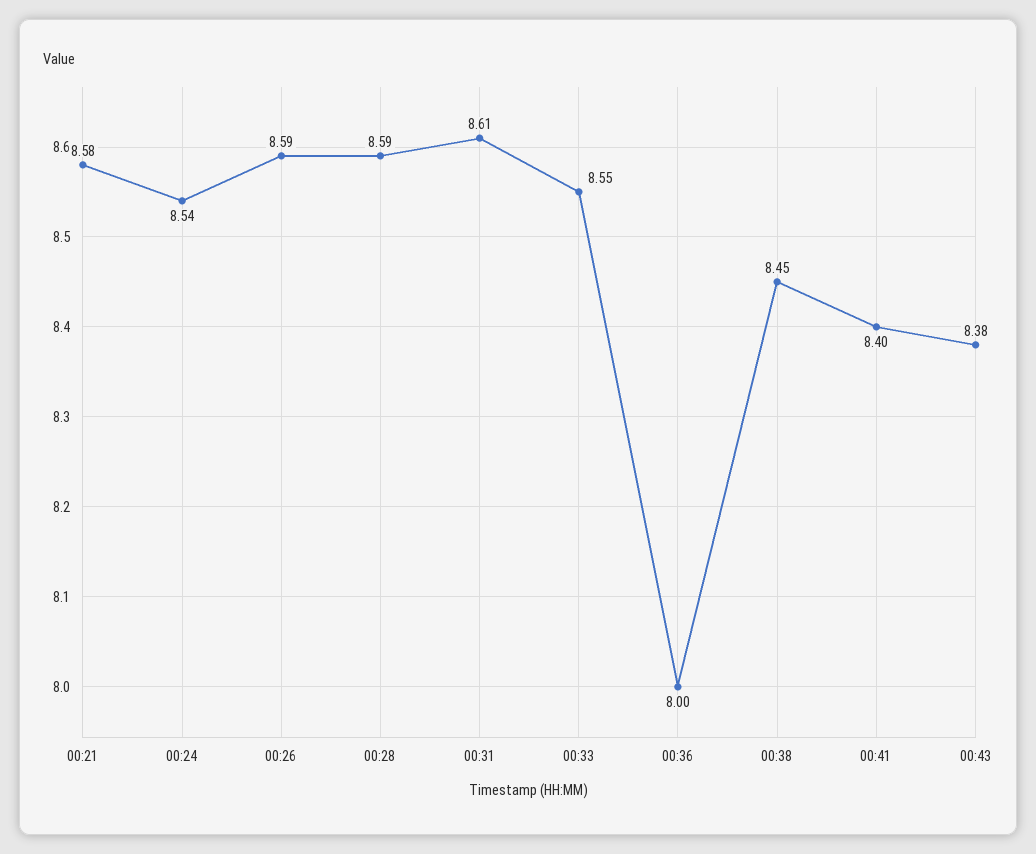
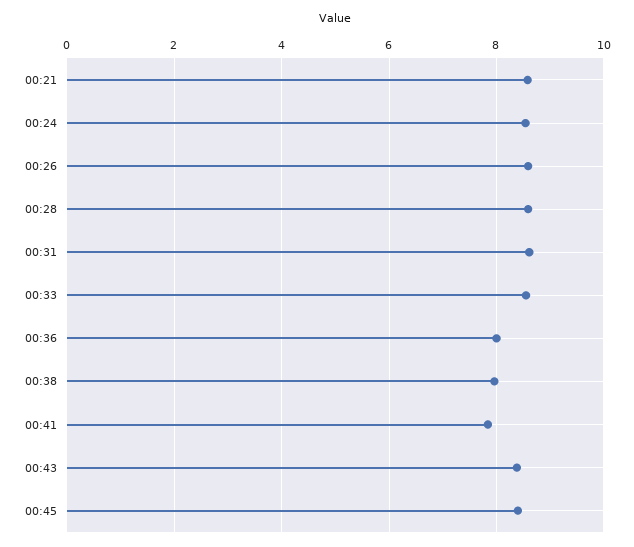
00:38: 8.45 -> 8
00:41: 8.4 -> 7.8
00:45: none -> 8.4

